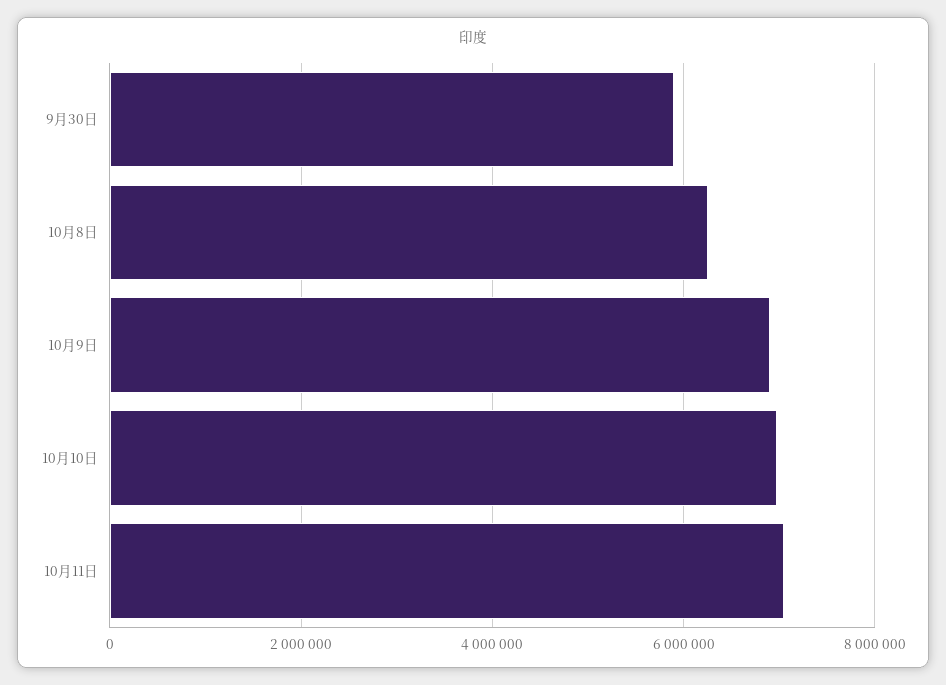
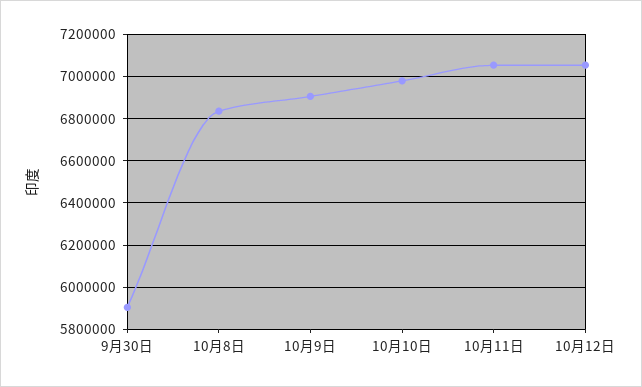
10月8日: 6200000 -> 6850000
10月12日: none -> 7050000

